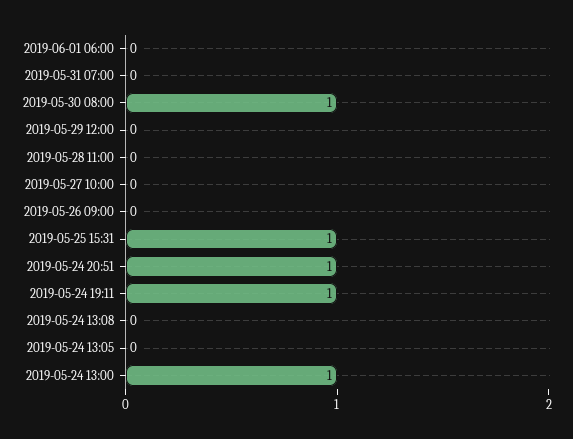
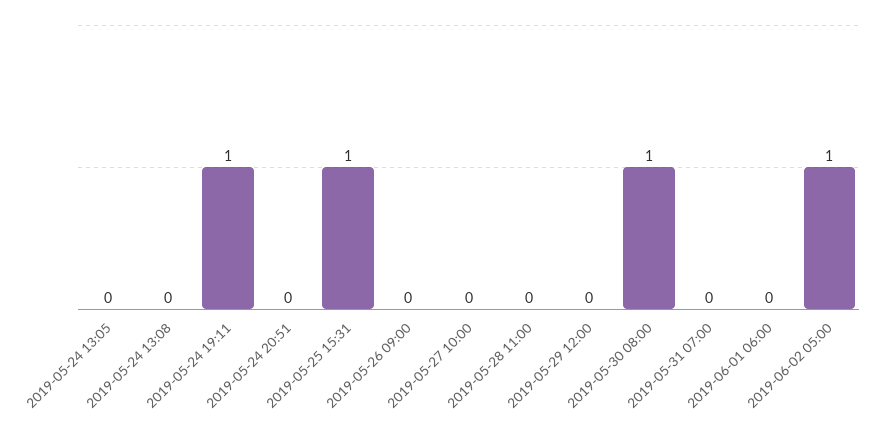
2019-05-24 20:51: 1 -> 0
2019-05-24 13:00: 1 -> none
2019-06-02 05:00: none -> 1

